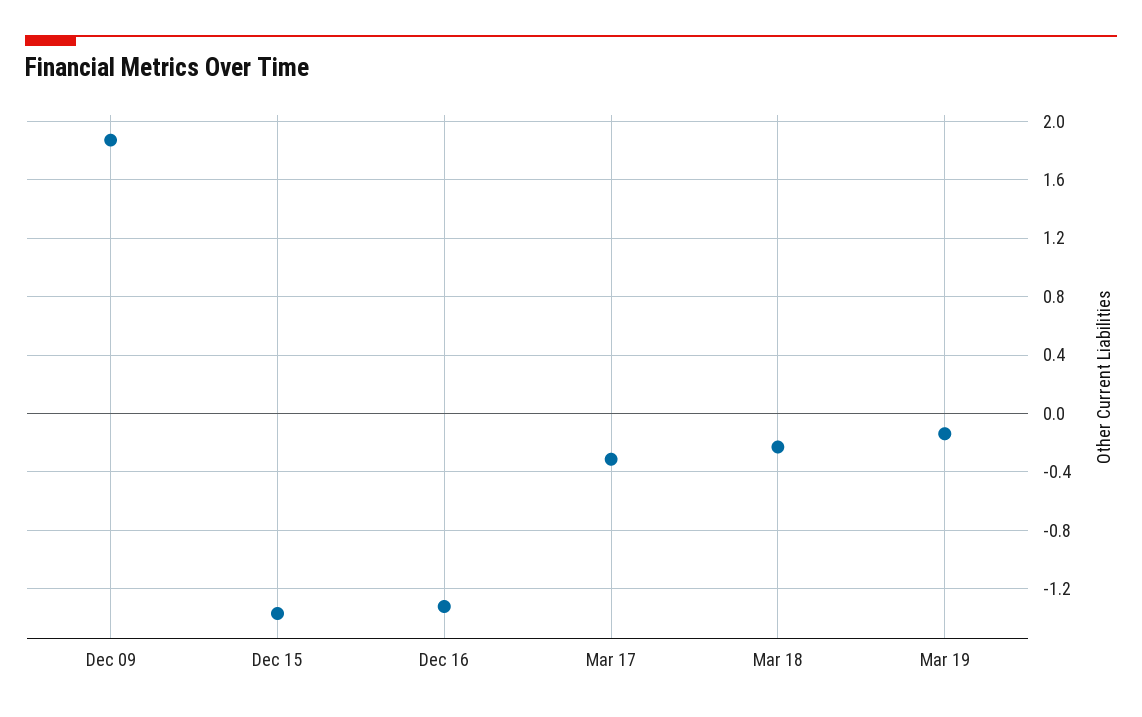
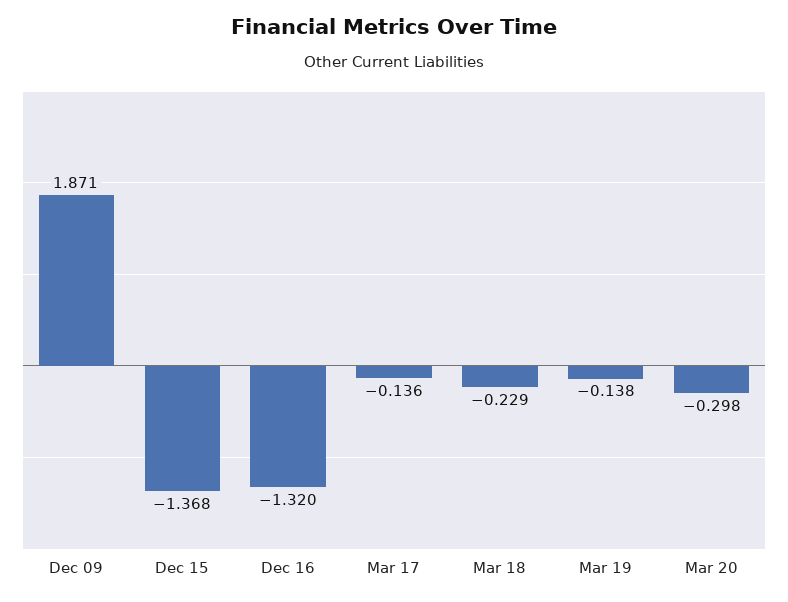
Mar 17: -0.3 -> -0.136
Mar 20: none -> -0.298

